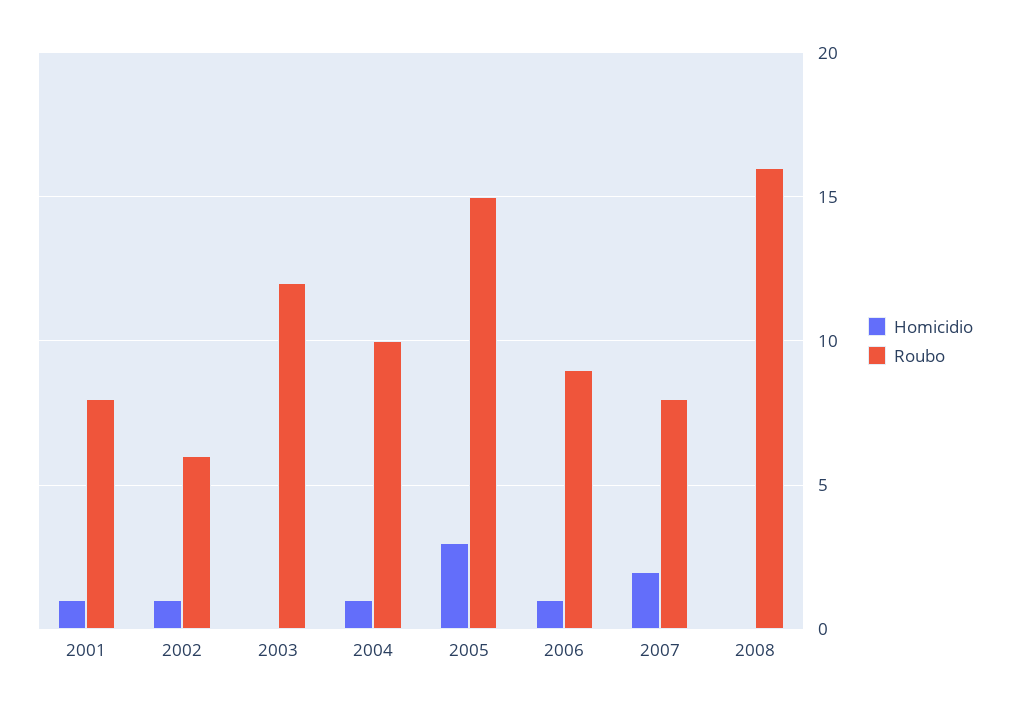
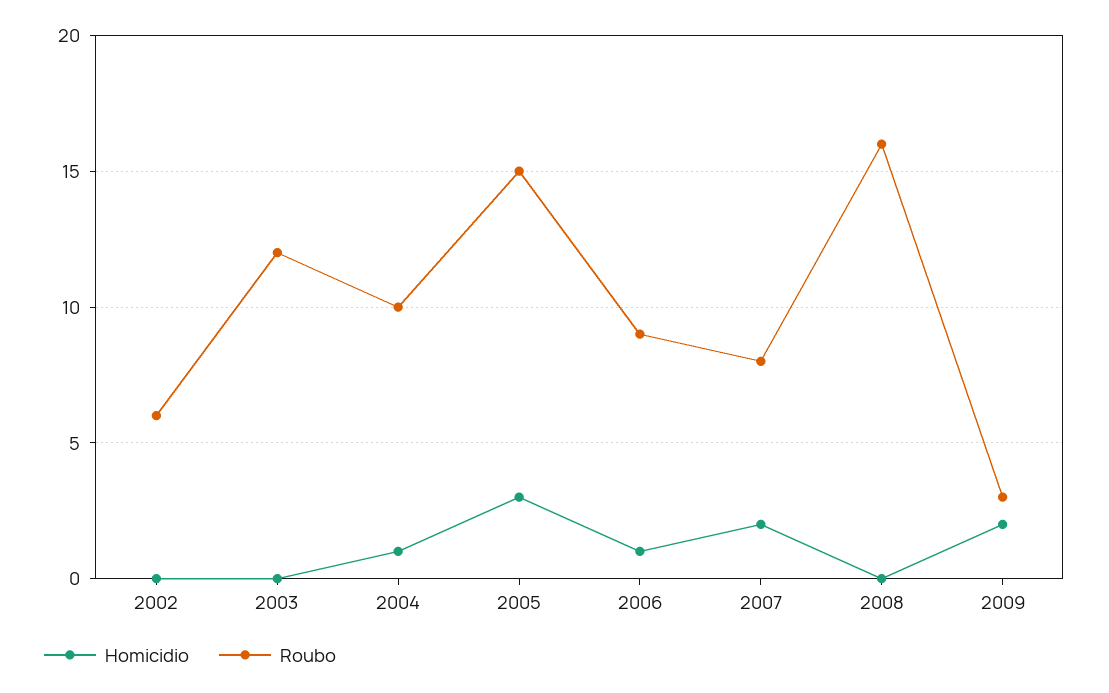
Homicidio, 2001: 1 -> none
Roubo, 2001: 8 -> none
Homicidio, 2002: 1 -> 0
Homicidio, 2009: none -> 2
Roubo, 2009: none -> 3

